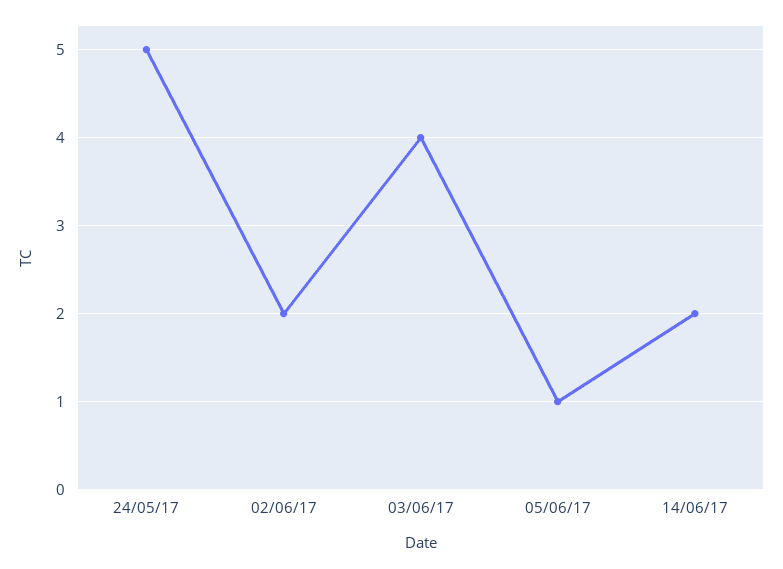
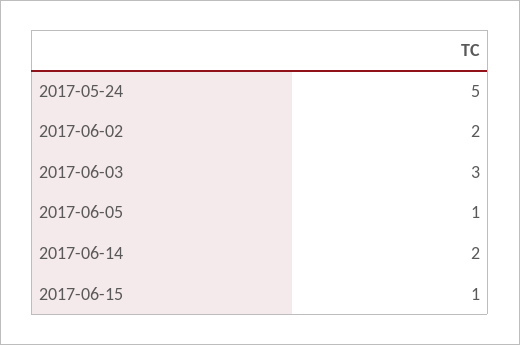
03/06/17: 4 -> 3
2017-06-15: none -> 1

